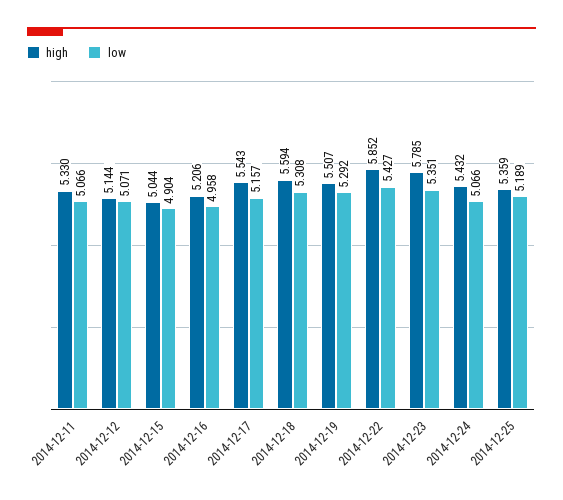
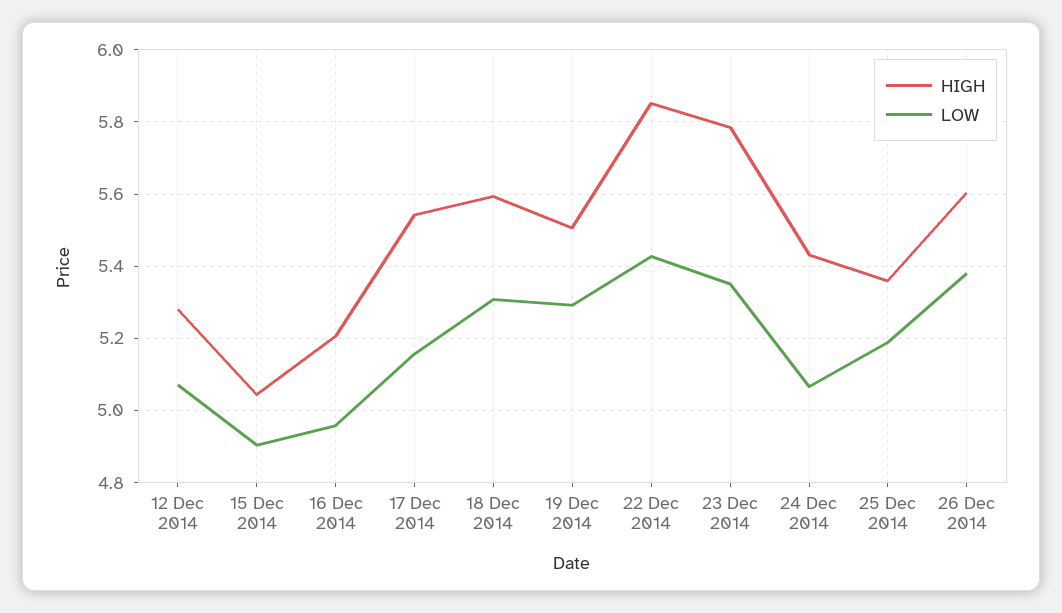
high, 2014-12-11: 5.33 -> none
low, 2014-12-11: 5.066 -> none
high, 2014-12-12: 5.144 -> 5.28
high, 26 Dec 2014: none -> 5.6
low, 26 Dec 2014: none -> 5.38

